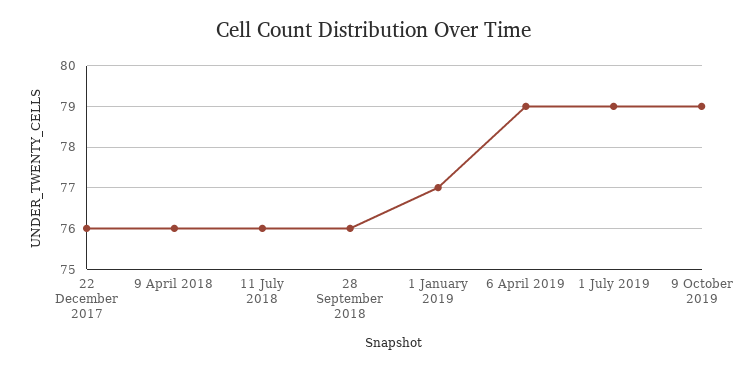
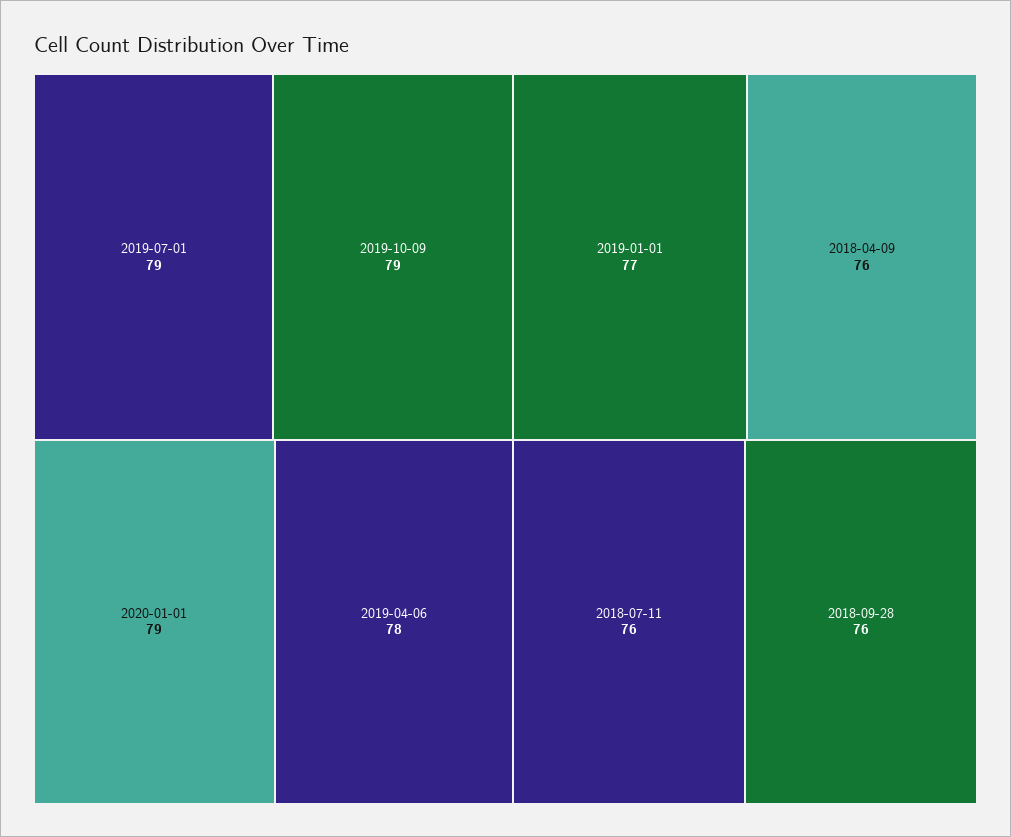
22 December 2017: 76 -> none
6 April 2019: 79 -> 78
2020-01-01: none -> 79

